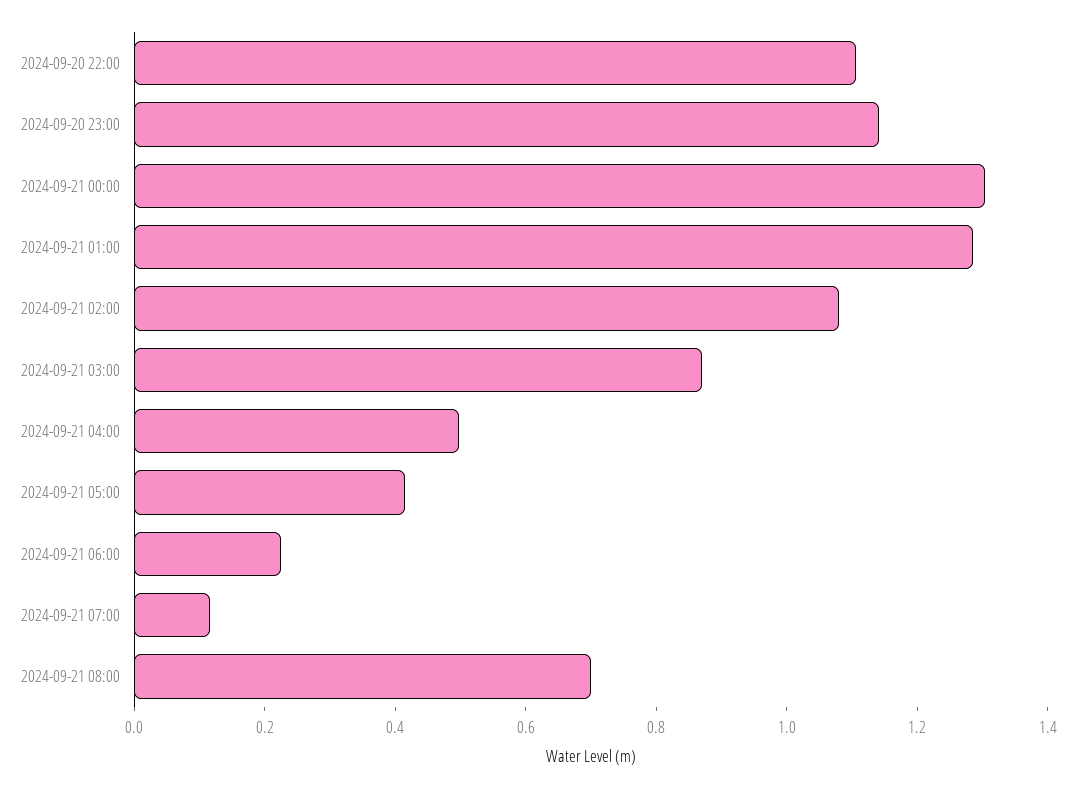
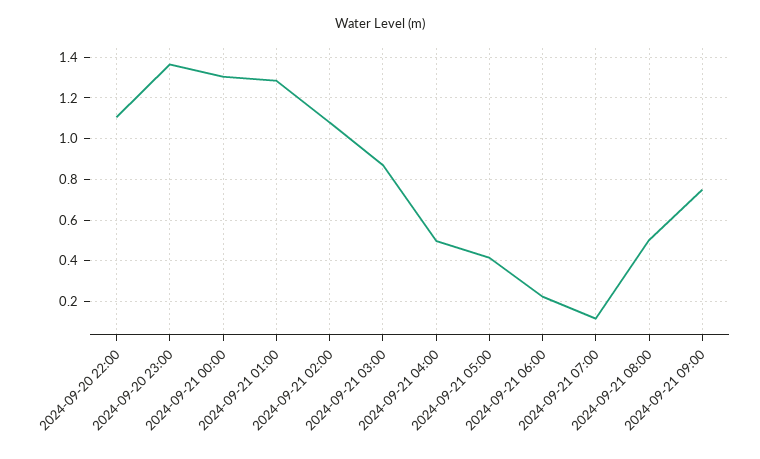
2024-09-20 23:00: 1.15 -> 1.35
2024-09-21 08:00: 0.7 -> 0.5
2024-09-21 09:00: none -> 0.75

